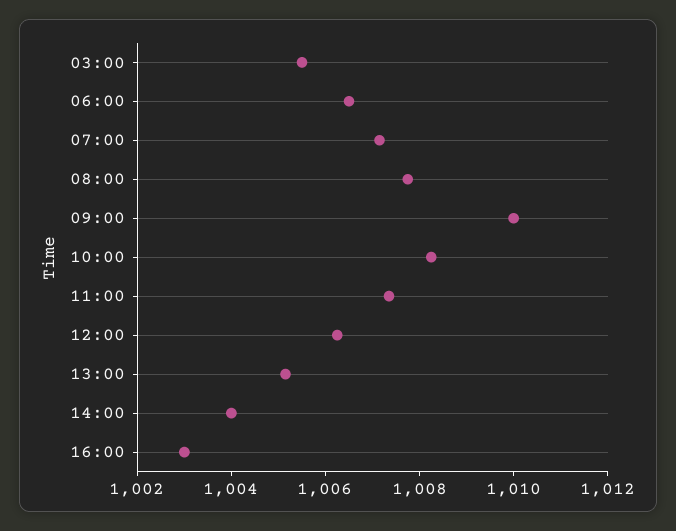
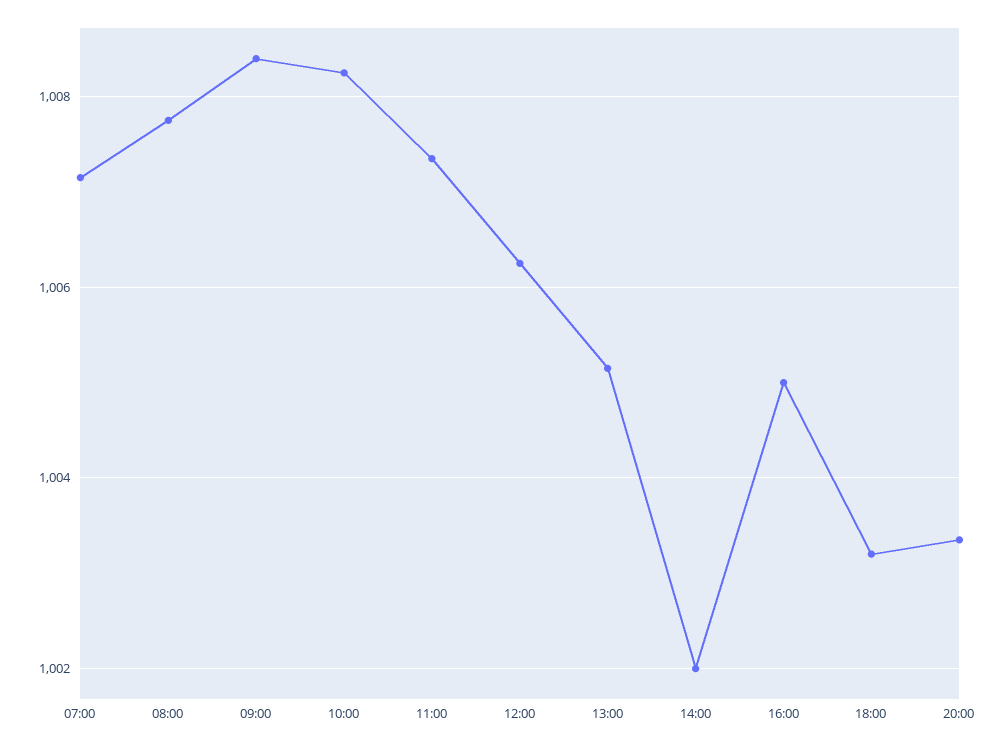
03:00: 1005.5 -> none
06:00: 1006.5 -> none
09:00: 1010 -> 1008.4
14:00: 1004 -> 1002
16:00: 1003 -> 1005
18:00: none -> 1003.2
20:00: none -> 1003.4

